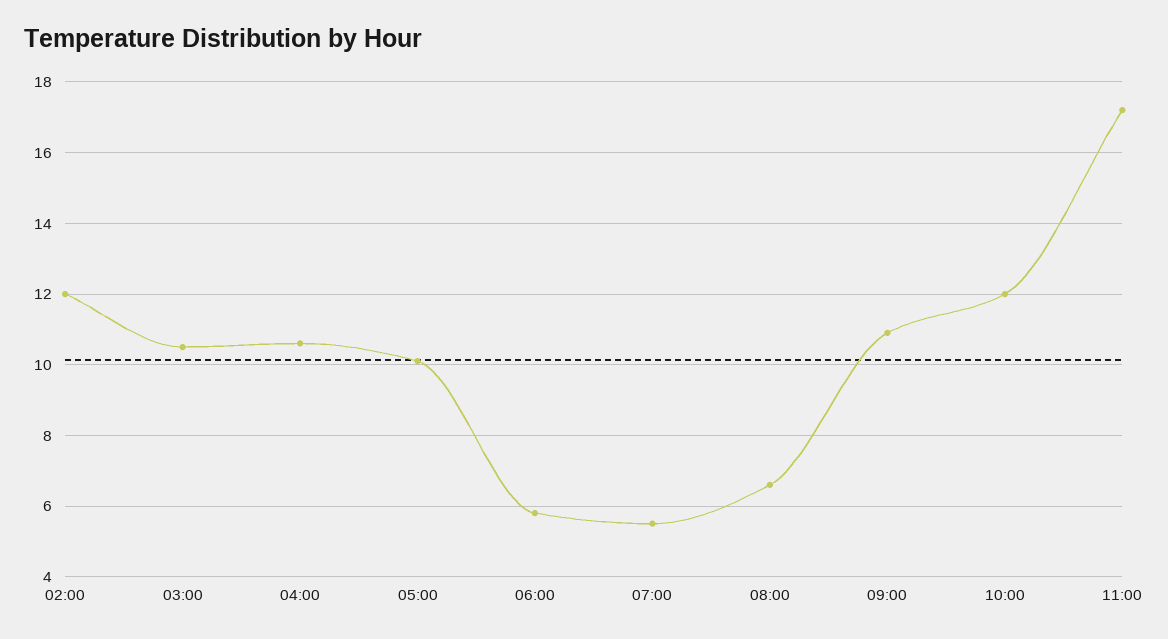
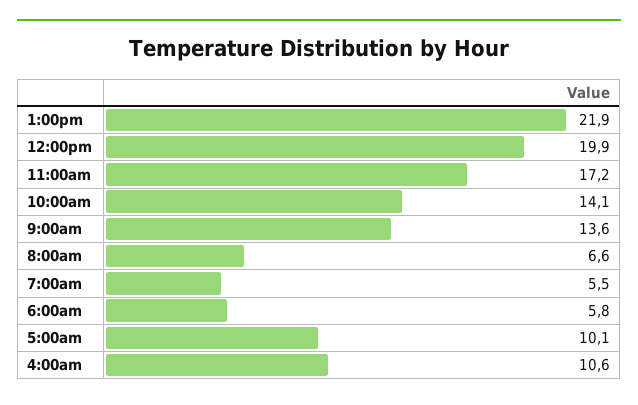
02:00: 12 -> none
03:00: 10.5 -> none
09:00: 11 -> 13.6
10:00: 12 -> 14.1
1:00pm: none -> 21.9
12:00pm: none -> 19.9

